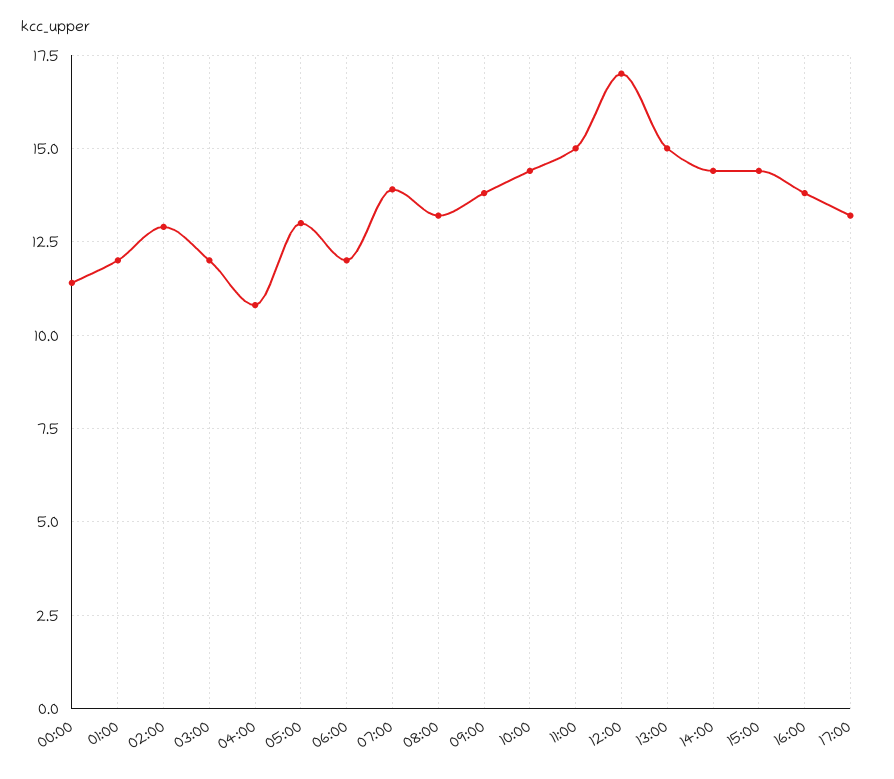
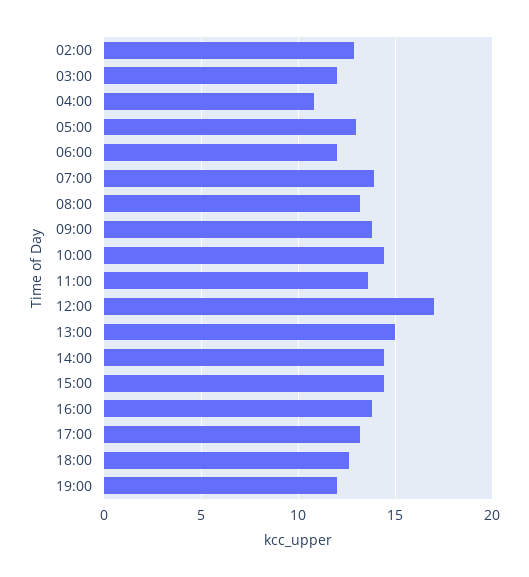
00:00: 11.5 -> none
01:00: 12 -> none
11:00: 15 -> 13.5
18:00: none -> 12.5
19:00: none -> 12

